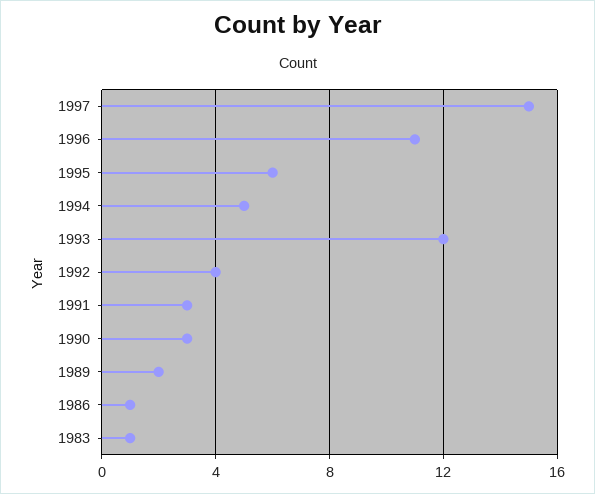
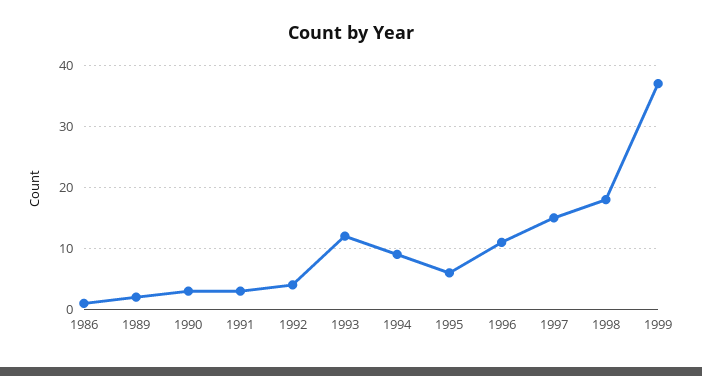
1994: 5 -> 9
1983: 1 -> none
1998: none -> 18
1999: none -> 37

